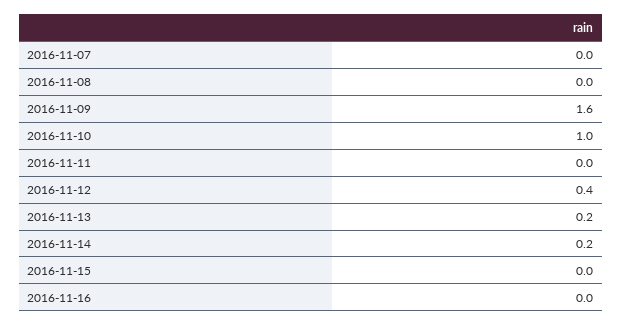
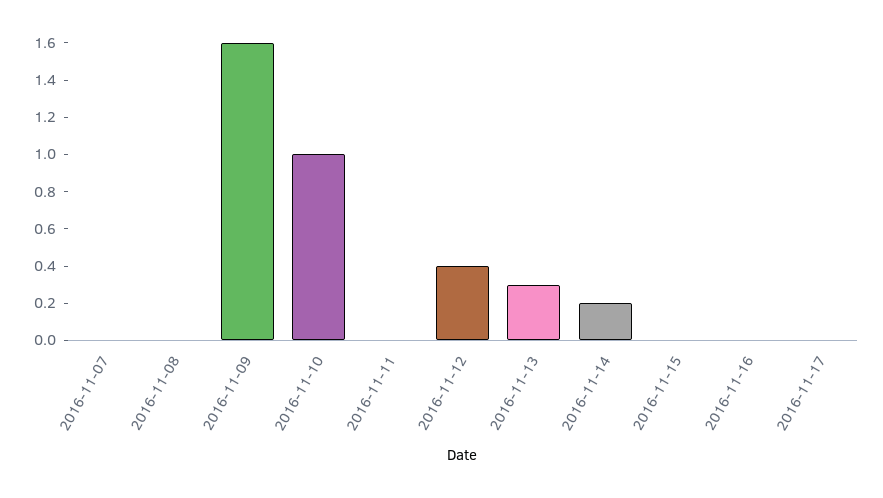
2016-11-13: 0.2 -> 0.3
2016-11-17: none -> 0

